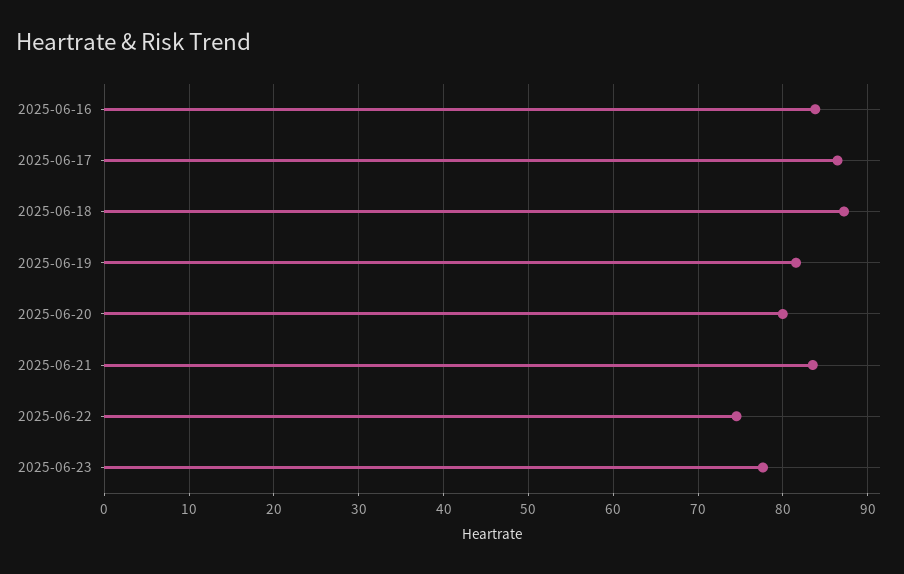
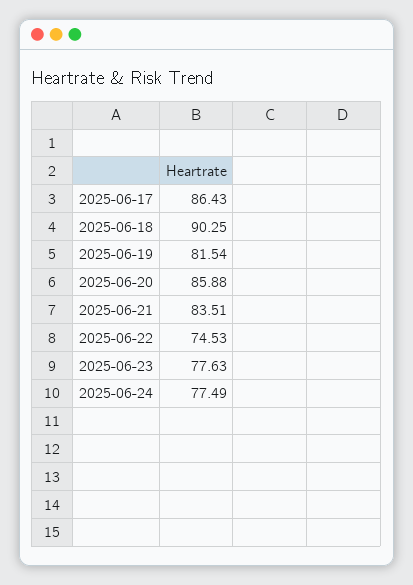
2025-06-16: 84 -> none
2025-06-18: 87 -> 90.25
2025-06-20: 80 -> 85.88
2025-06-24: none -> 77.49

